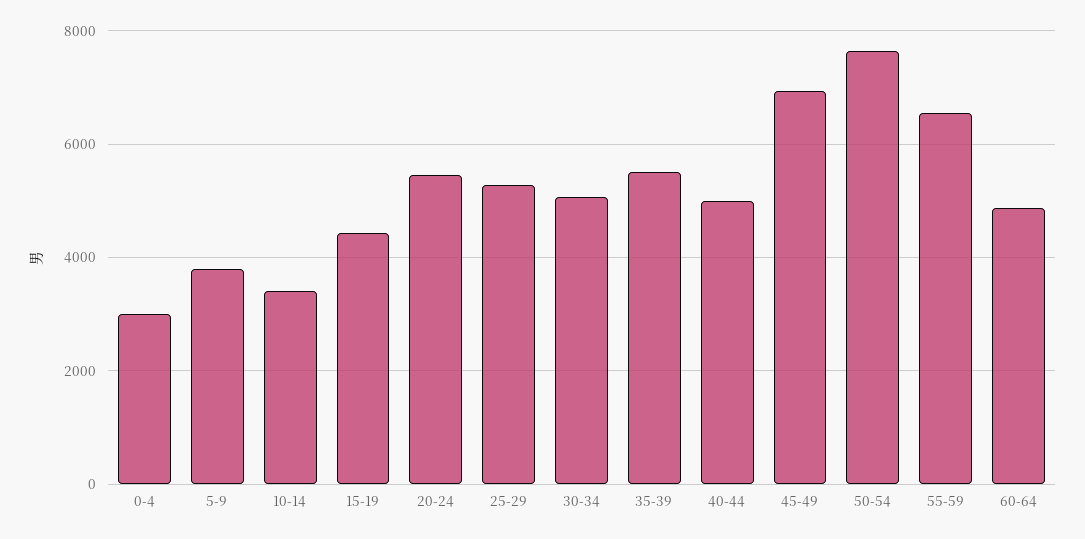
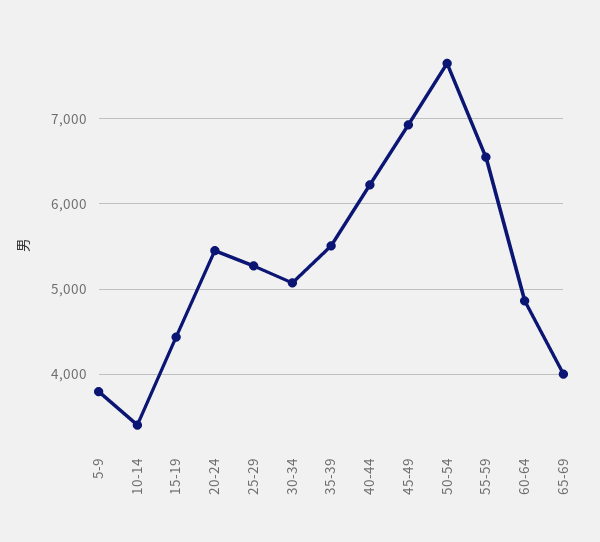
0-4: 3000 -> none
40-44: 5000 -> 6200
65-69: none -> 4000

